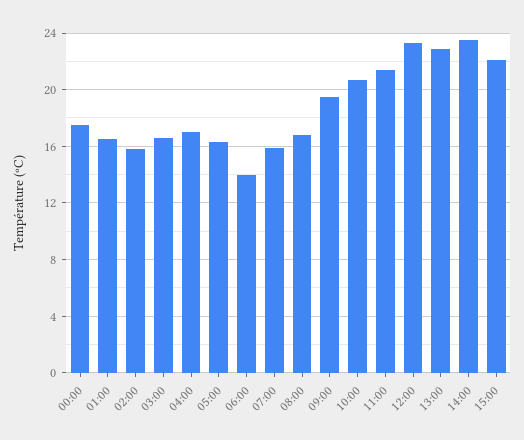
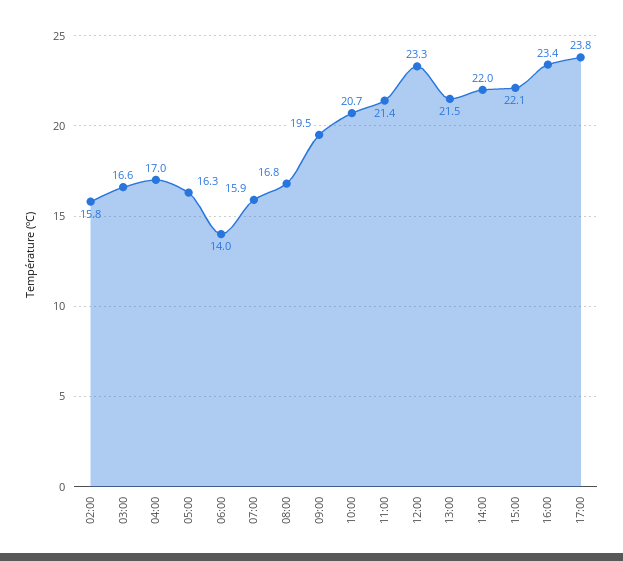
00:00: 17.5 -> none
01:00: 16.5 -> none
13:00: 23 -> 21.5
14:00: 23.5 -> 22
16:00: none -> 23.4
17:00: none -> 23.8

